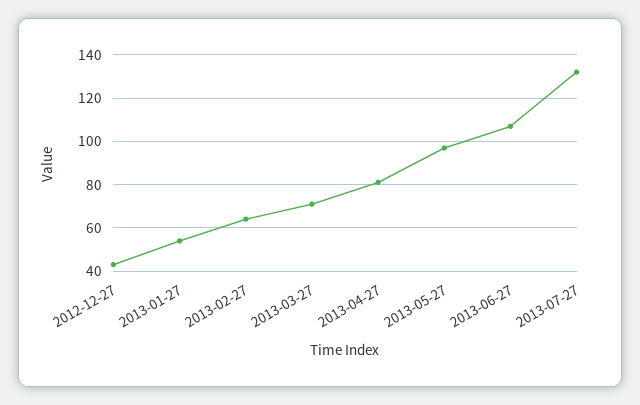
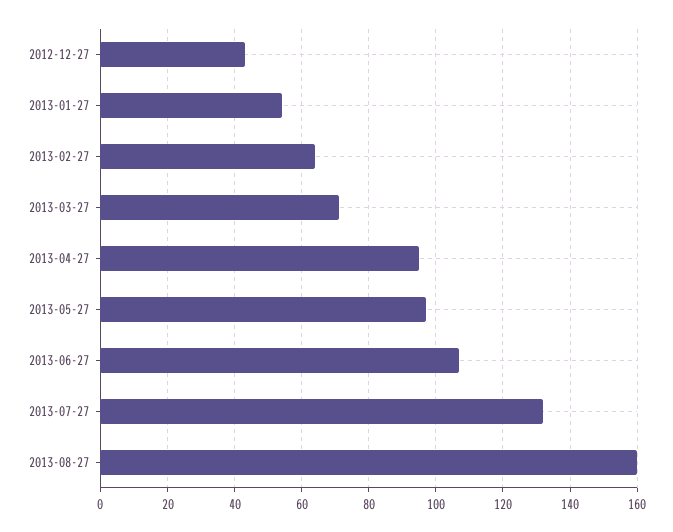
2013-04-27: 80 -> 95
2013-08-27: none -> 160

